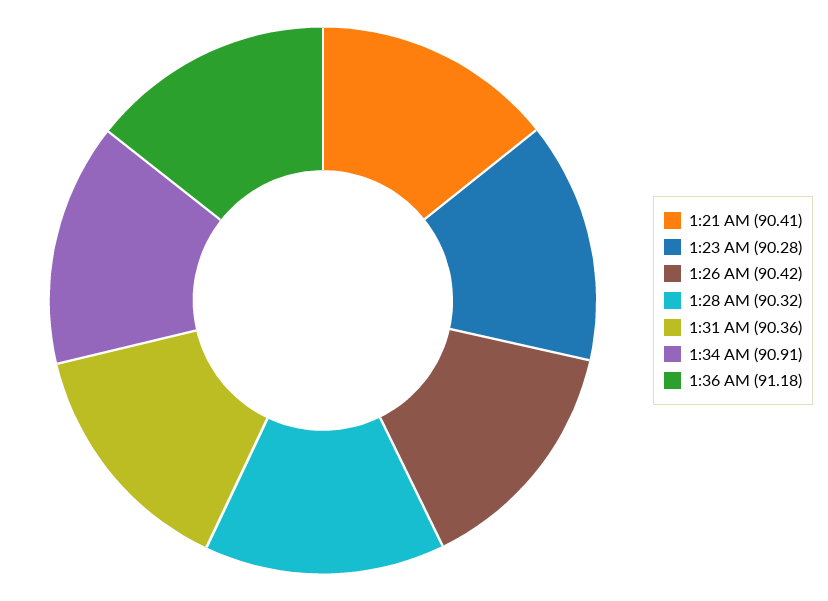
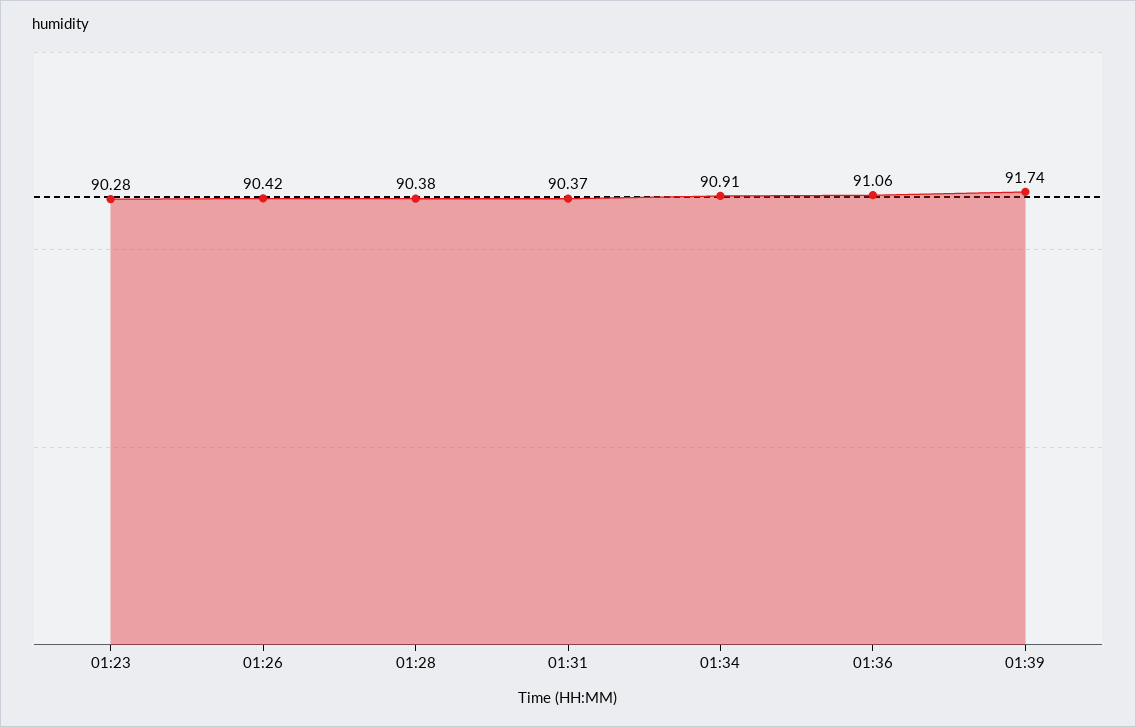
1:21 AM: 90.41 -> none
1:28 AM: 90.32 -> 90.38
1:31 AM: 90.36 -> 90.37
1:36 AM: 91.18 -> 91.06
01:39: none -> 91.74

